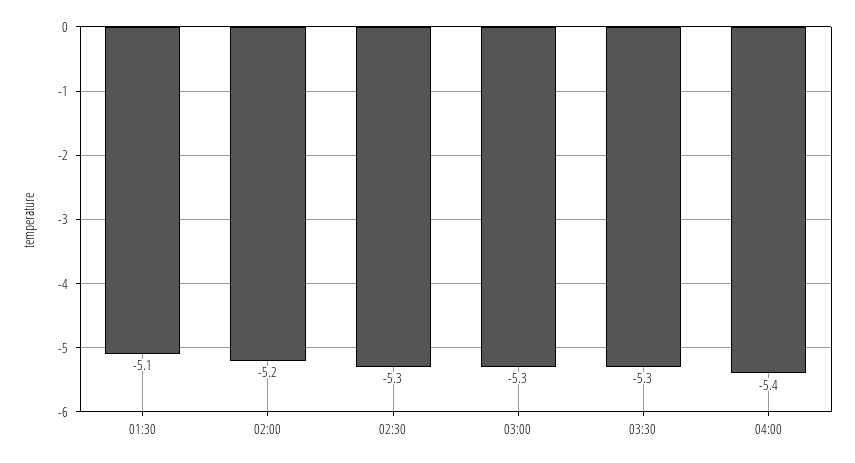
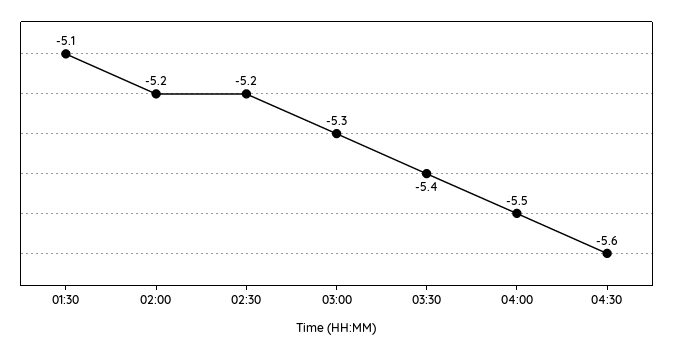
02:30: -5.3 -> -5.2
03:30: -5.3 -> -5.4
04:00: -5.4 -> -5.5
04:30: none -> -5.6

